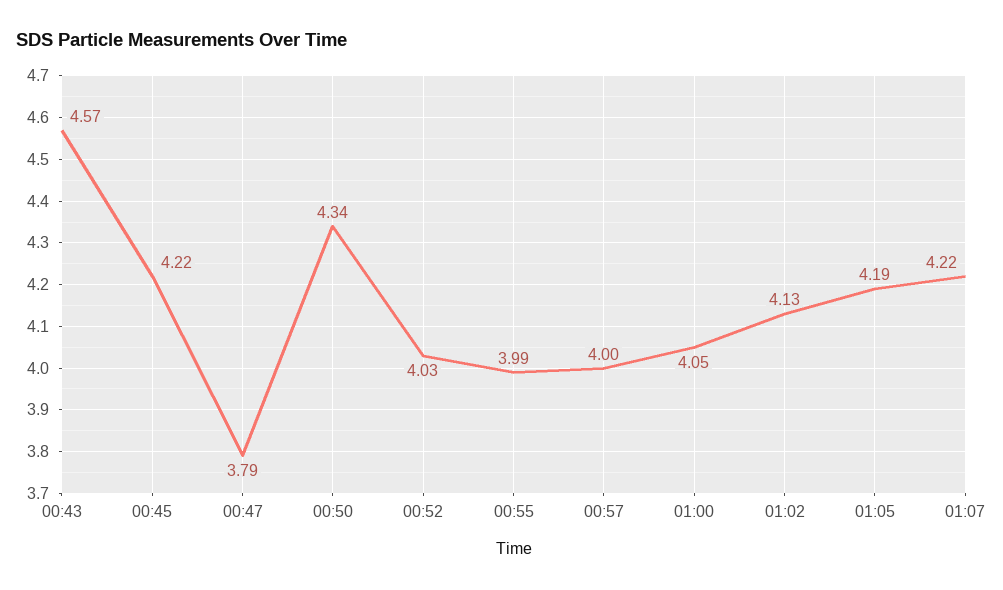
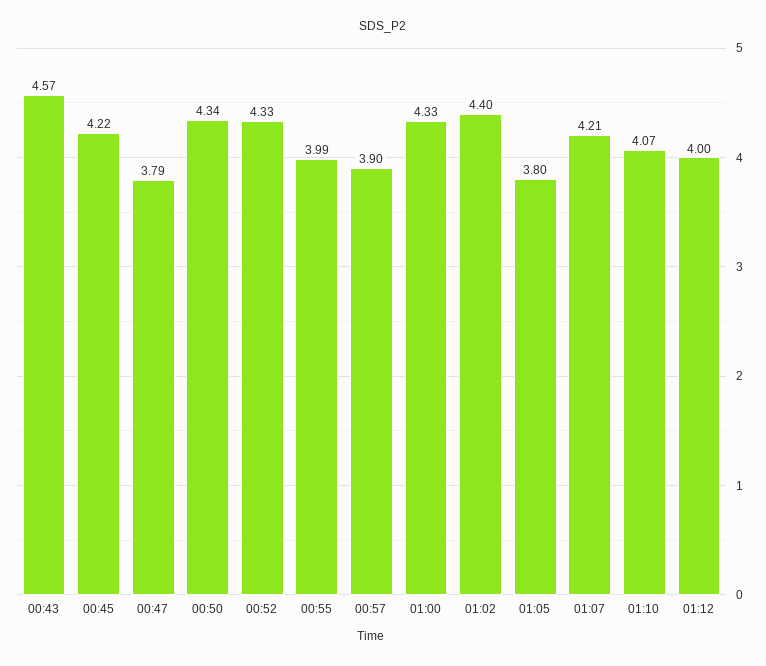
00:52: 4.03 -> 4.33
00:57: 4 -> 3.9
01:00: 4.05 -> 4.33
01:02: 4.13 -> 4.4
01:05: 4.19 -> 3.8
01:07: 4.22 -> 4.21
01:10: none -> 4.07
01:12: none -> 4

